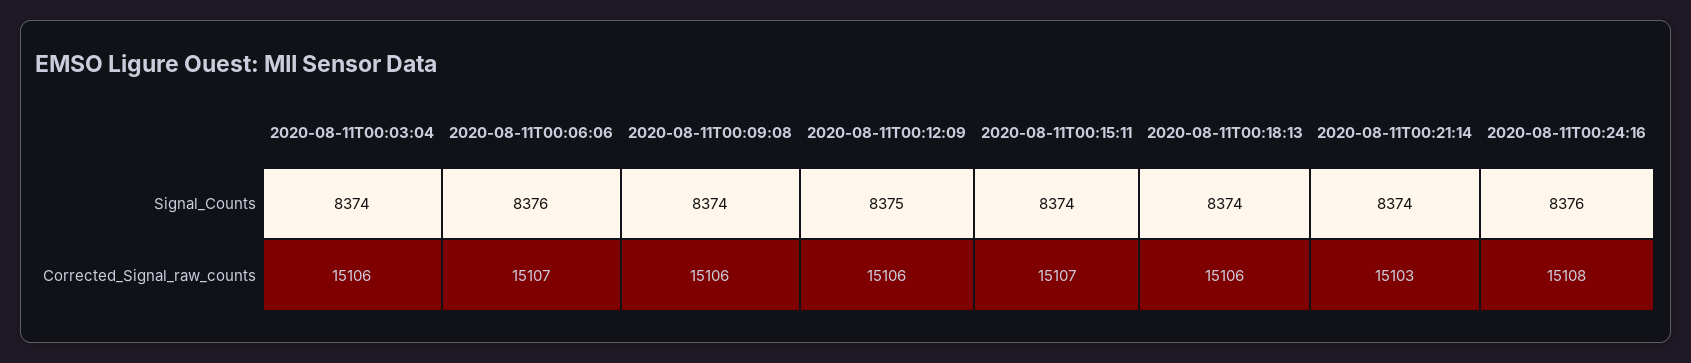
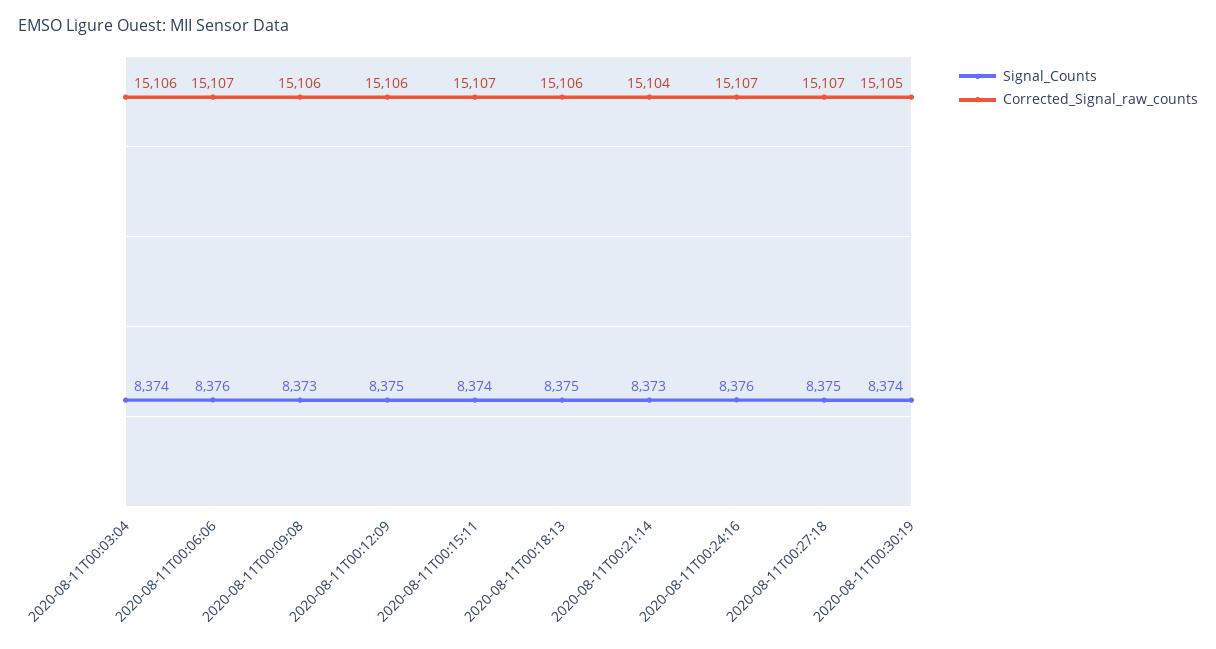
Signal_Counts, 2020-08-11T00:09:08: 8374 -> 8373
Signal_Counts, 2020-08-11T00:18:13: 8374 -> 8375
Signal_Counts, 2020-08-11T00:21:14: 8374 -> 8373
Corrected_Signal_raw_counts, 2020-08-11T00:21:14: 15103 -> 15104
Corrected_Signal_raw_counts, 2020-08-11T00:24:16: 15108 -> 15107
Signal_Counts, 2020-08-11T00:27:18: none -> 8375
Corrected_Signal_raw_counts, 2020-08-11T00:27:18: none -> 15107
Signal_Counts, 2020-08-11T00:30:19: none -> 8374
Corrected_Signal_raw_counts, 2020-08-11T00:30:19: none -> 15105

